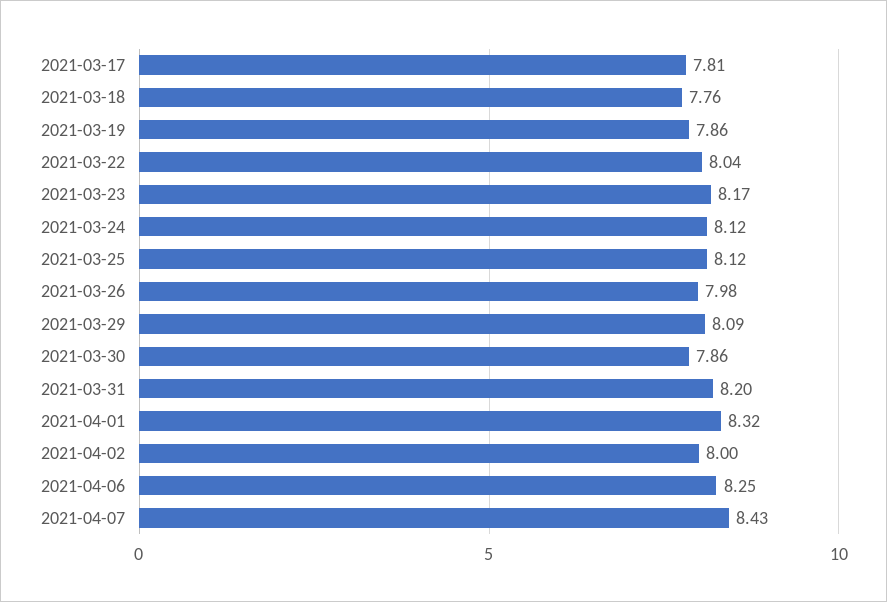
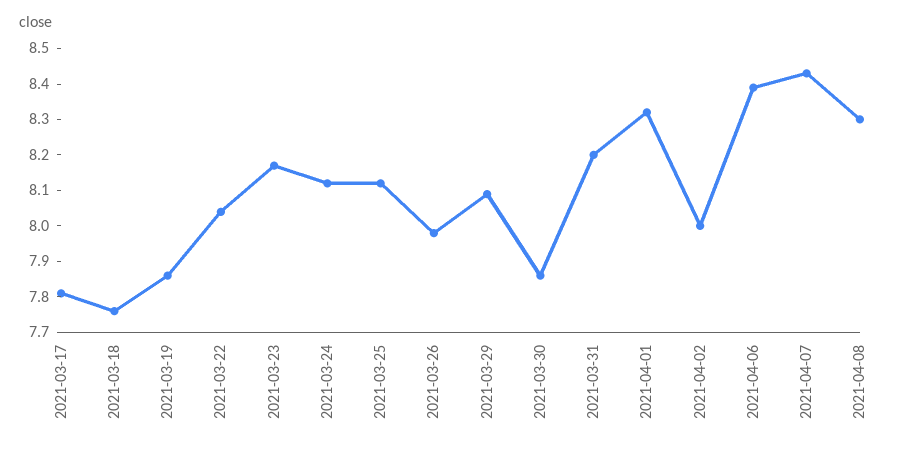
2021-04-06: 8.25 -> 8.4
2021-04-08: none -> 8.3

